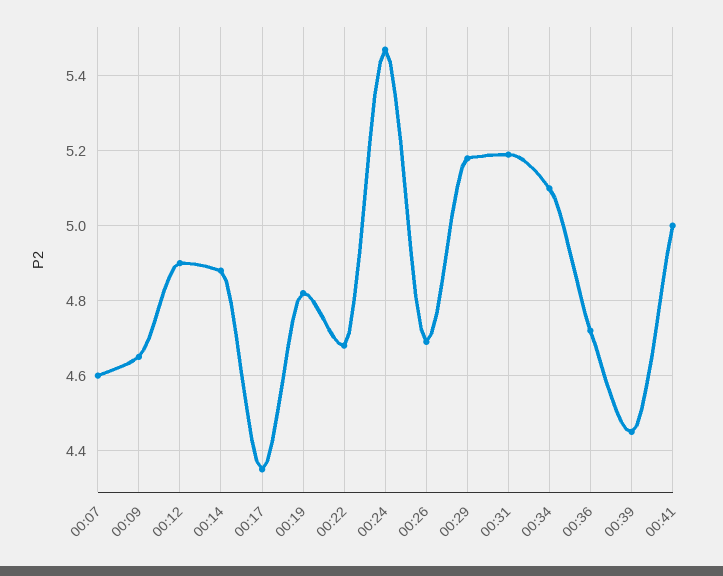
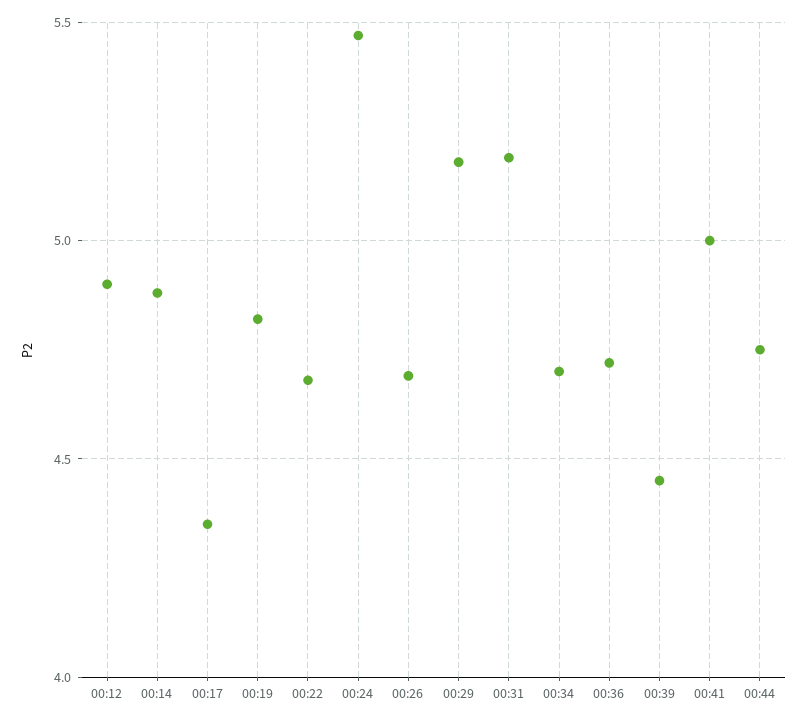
00:07: 4.6 -> none
00:09: 4.65 -> none
00:34: 5.1 -> 4.7
00:44: none -> 4.75

